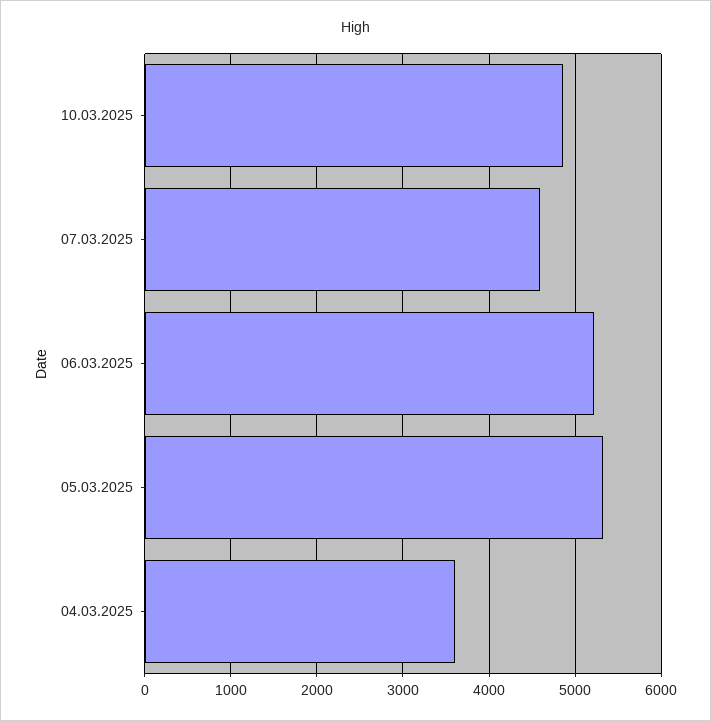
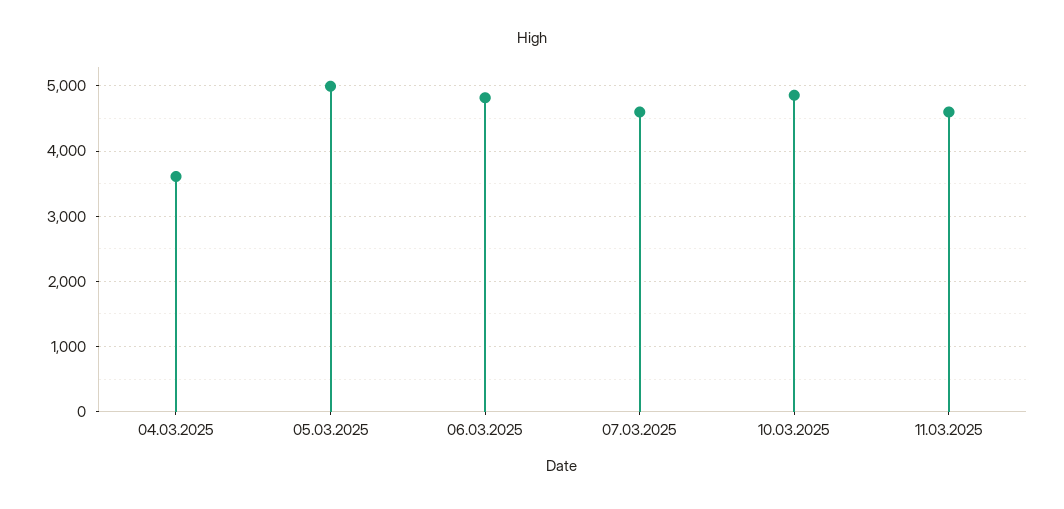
06.03.2025: 5200 -> 4800
05.03.2025: 5300 -> 5000
11.03.2025: none -> 4600

